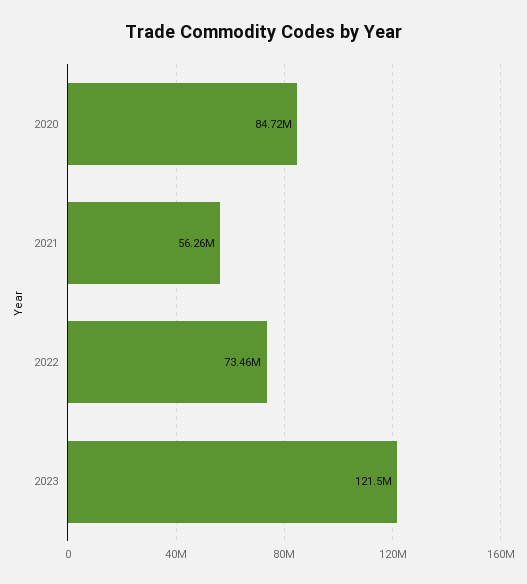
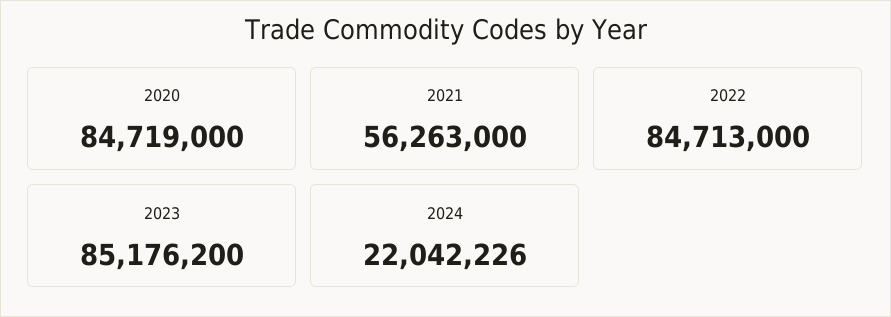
2022: 73460000 -> 84713000
2023: 121500000 -> 85176200
2024: none -> 22042226

